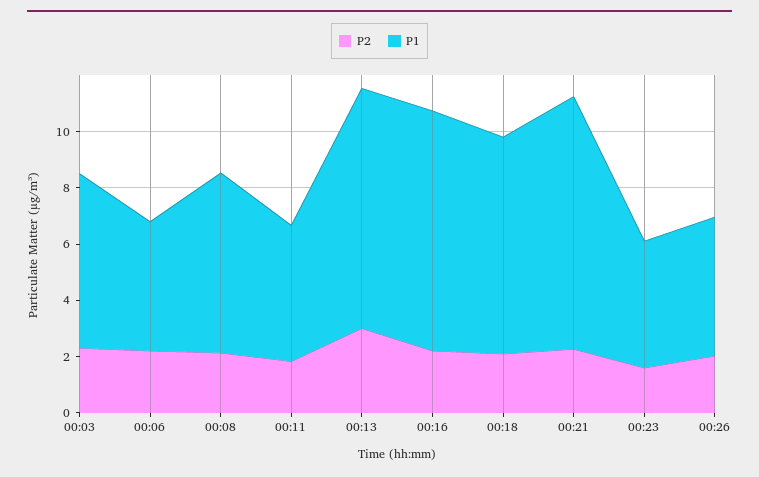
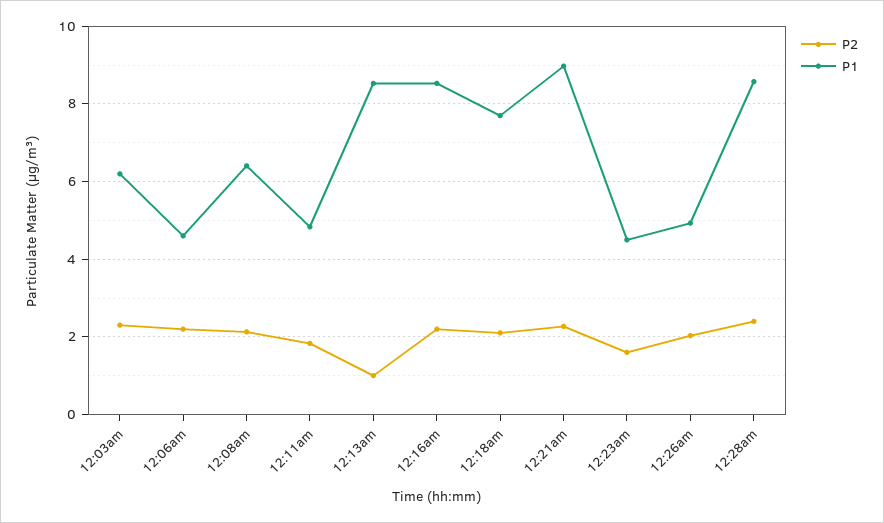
P2, 00:13: 3 -> 1
P2, 12:28am: none -> 2.4
P1, 12:28am: none -> 8.6

